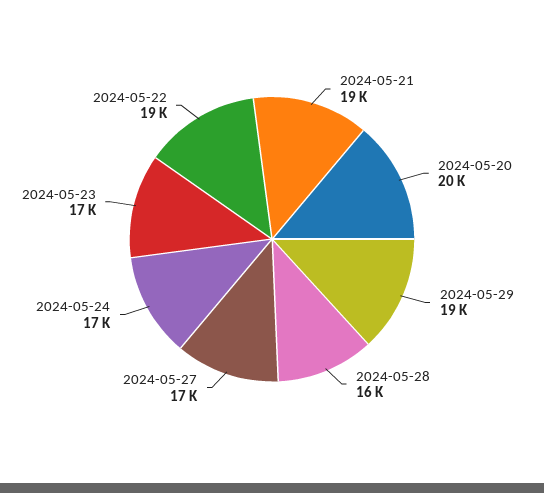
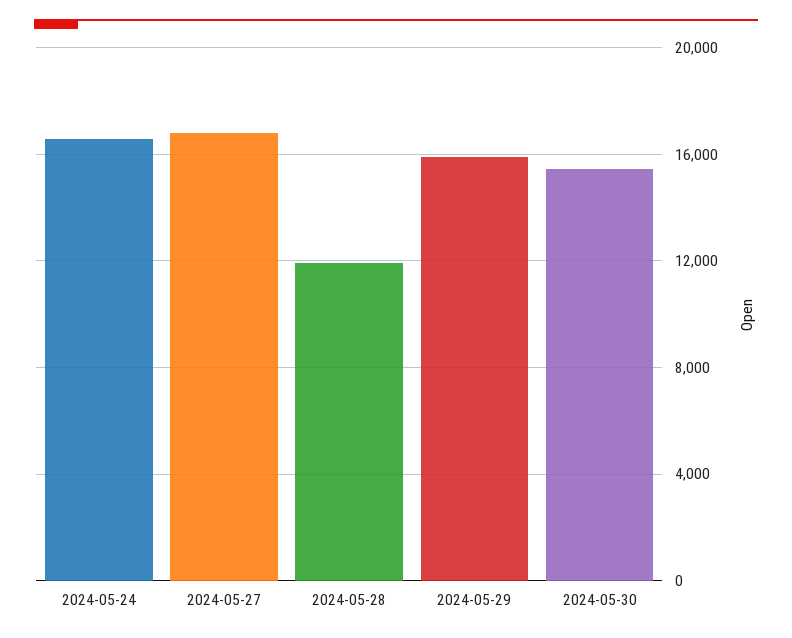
2024-05-21: 19000 -> none
2024-05-20: 20000 -> none
2024-05-29: 19000 -> 16000
2024-05-28: 16000 -> 12000
2024-05-23: 17000 -> none
2024-05-22: 19000 -> none
2024-05-30: none -> 15500

